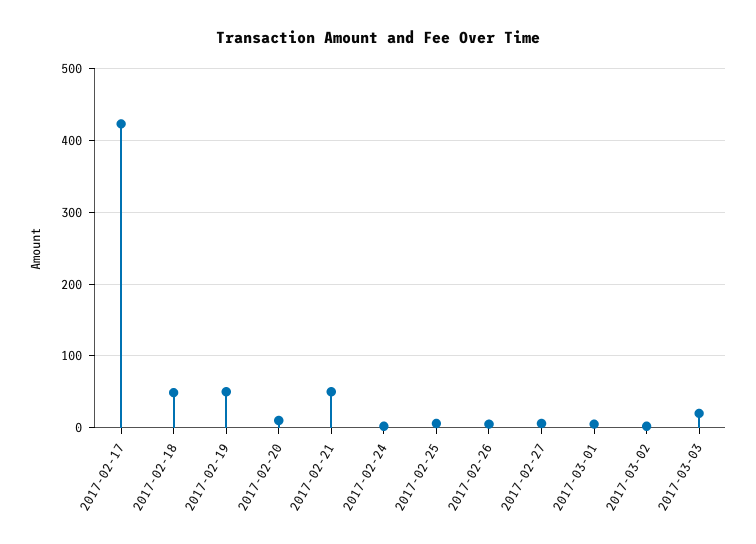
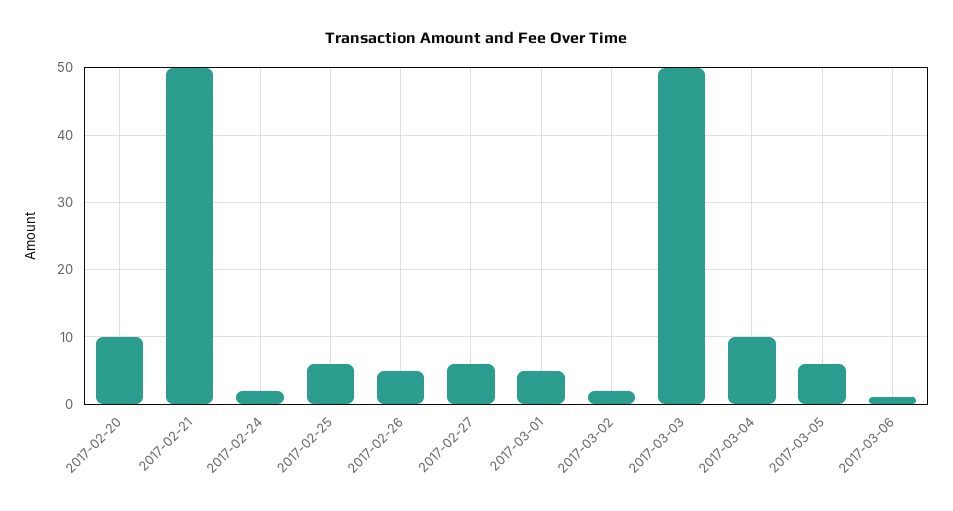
2017-02-17: 420 -> none
2017-02-18: 50 -> none
2017-02-19: 50 -> none
2017-03-03: 20 -> 50
2017-03-04: none -> 10
2017-03-05: none -> 6
2017-03-06: none -> 1

